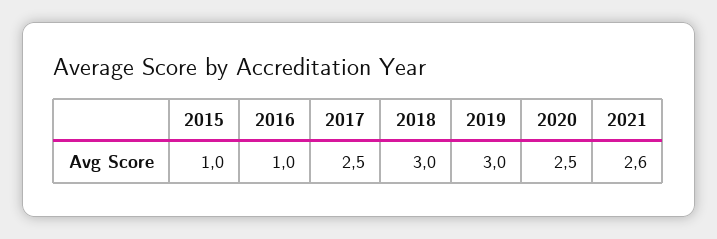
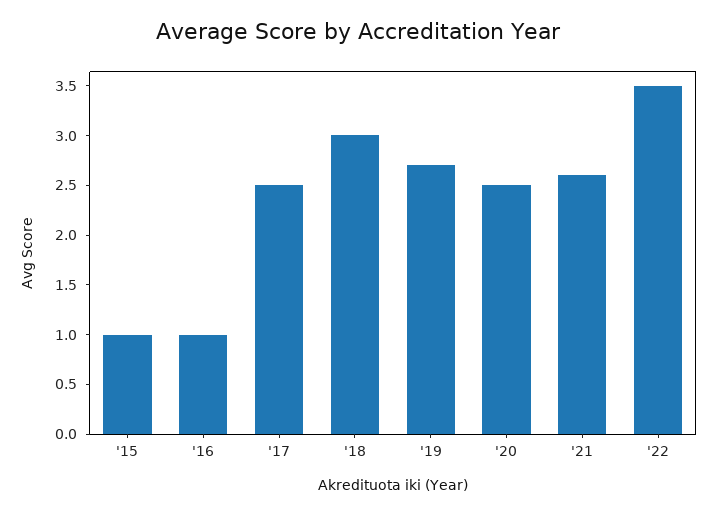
2019: 3 -> 2.7
'22: none -> 3.5

